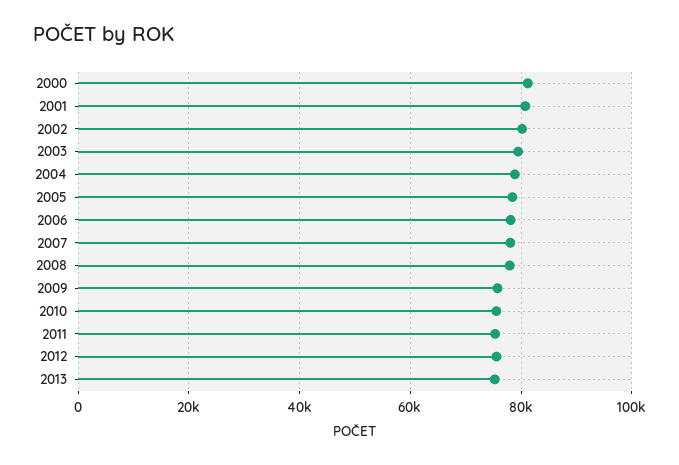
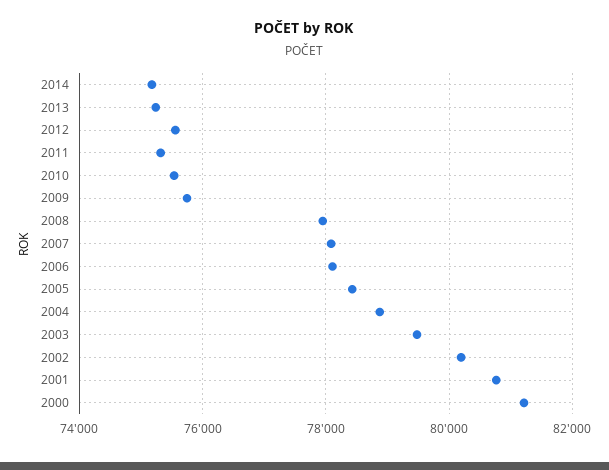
2014: none -> 75200

